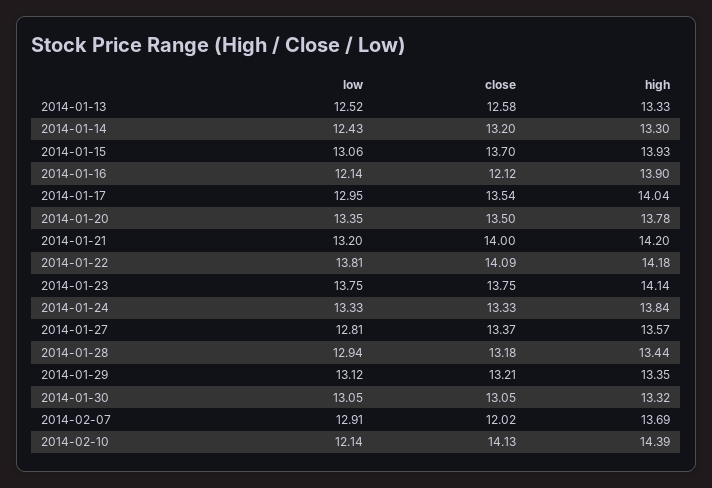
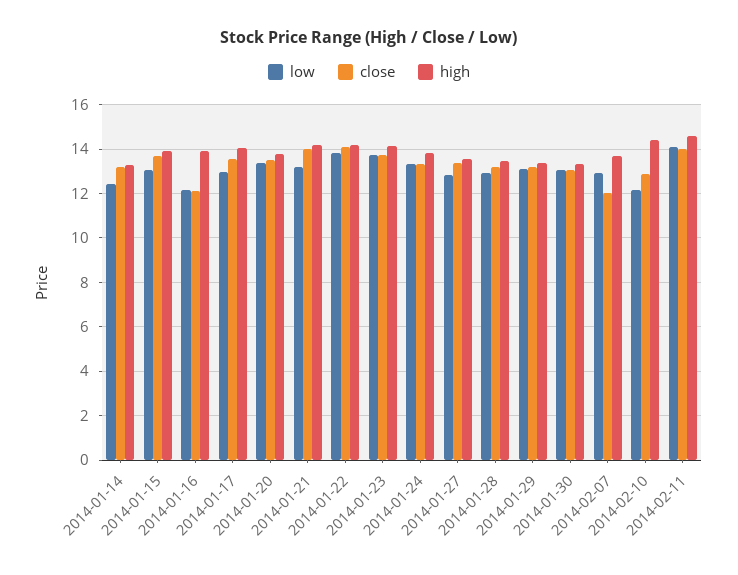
low, 2014-01-13: 12.52 -> none
close, 2014-01-13: 12.58 -> none
high, 2014-01-13: 13.33 -> none
close, 2014-02-10: 14.13 -> 13
low, 2014-02-11: none -> 14
close, 2014-02-11: none -> 14
high, 2014-02-11: none -> 14.5

